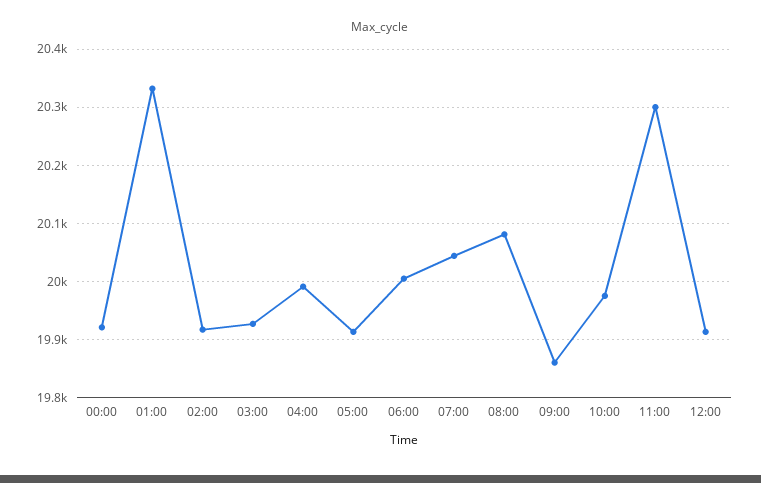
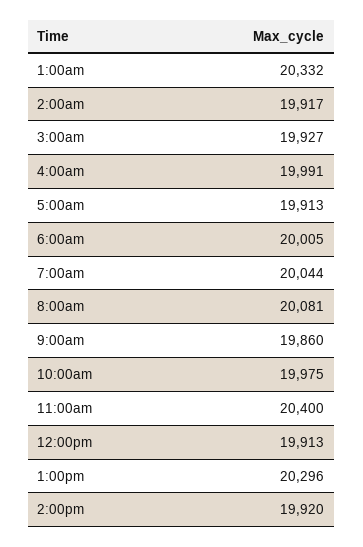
00:00: 19920 -> none
11:00: 20300 -> 20400
1:00pm: none -> 20296
2:00pm: none -> 19920

